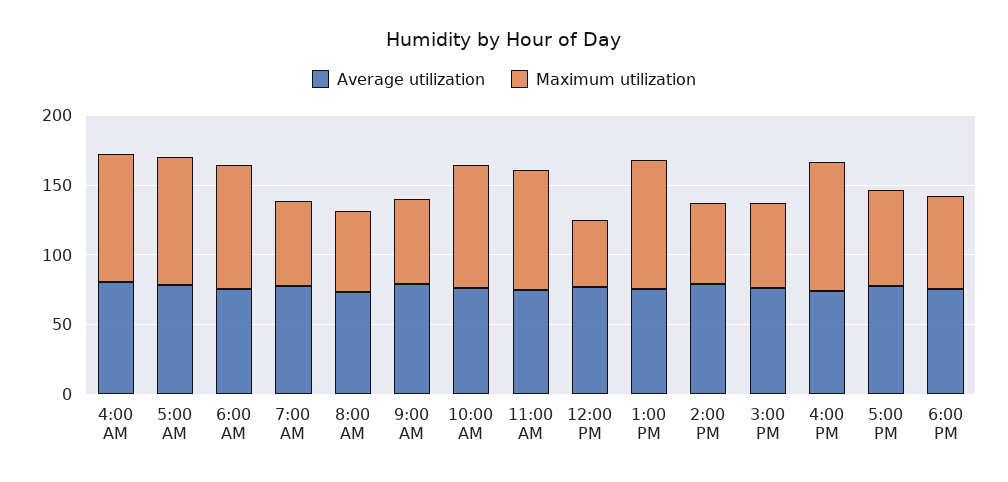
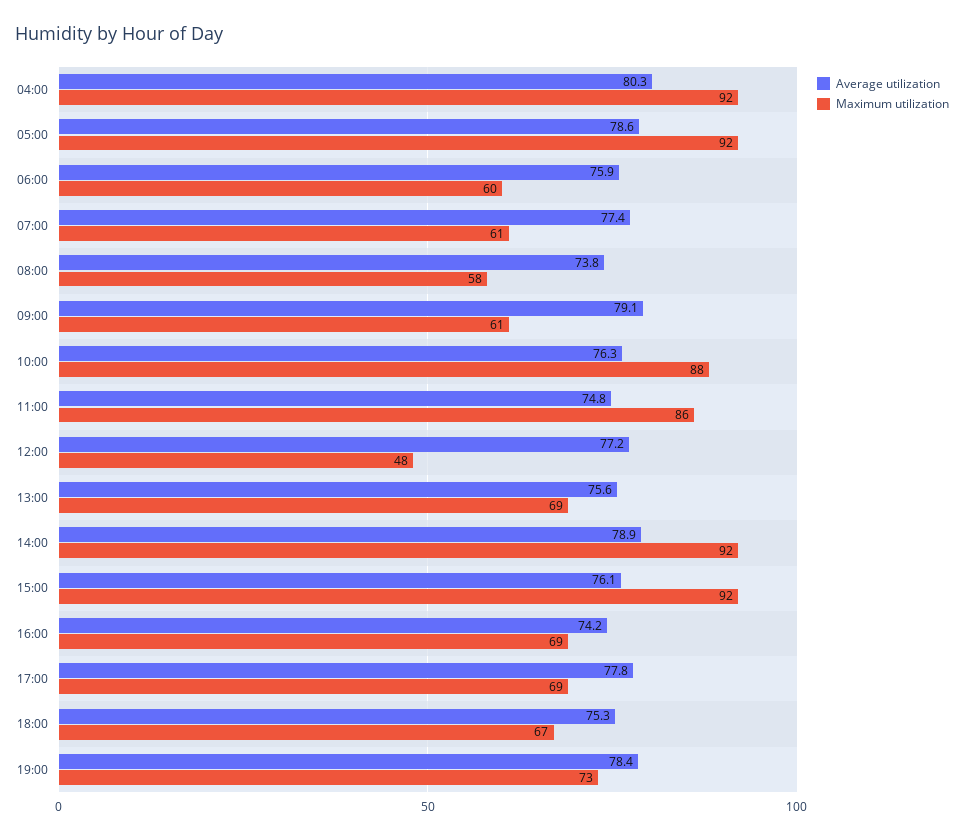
Maximum utilization, 6:00 AM: 90 -> 60
Maximum utilization, 1:00 PM: 90 -> 69
Maximum utilization, 2:00 PM: 60 -> 92
Maximum utilization, 3:00 PM: 60 -> 92
Maximum utilization, 4:00 PM: 90 -> 69
Average utilization, 19:00: none -> 78.4
Maximum utilization, 19:00: none -> 73

